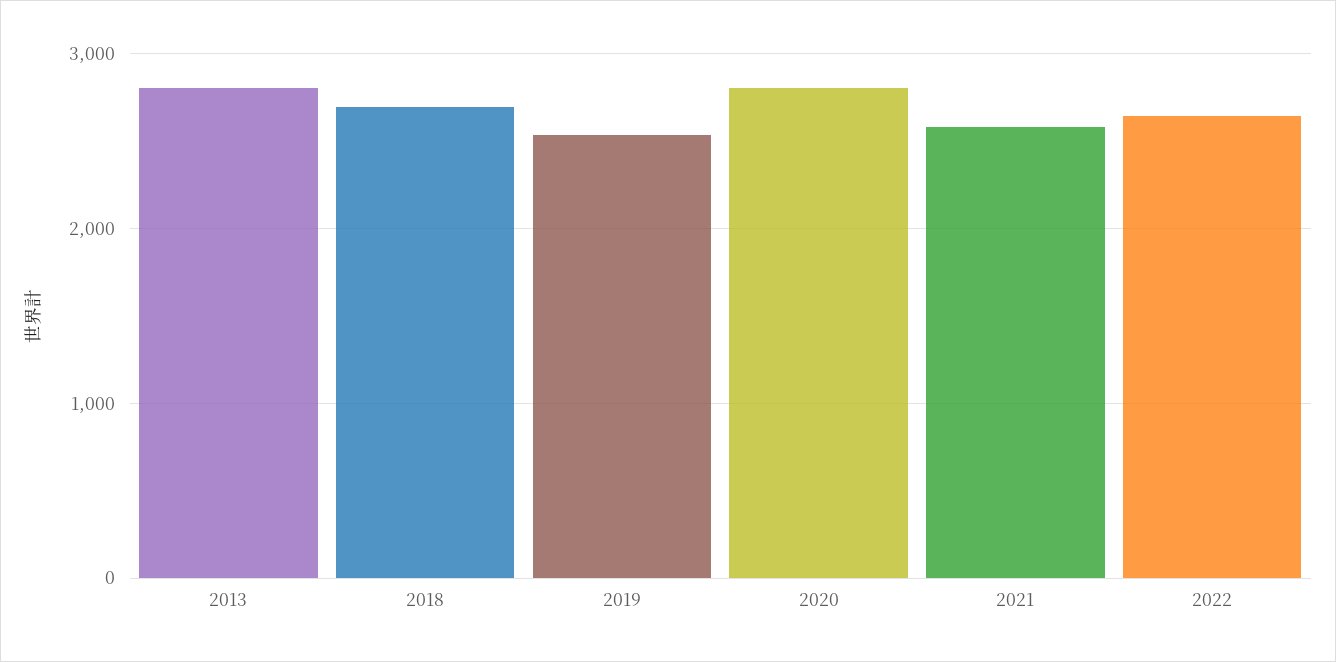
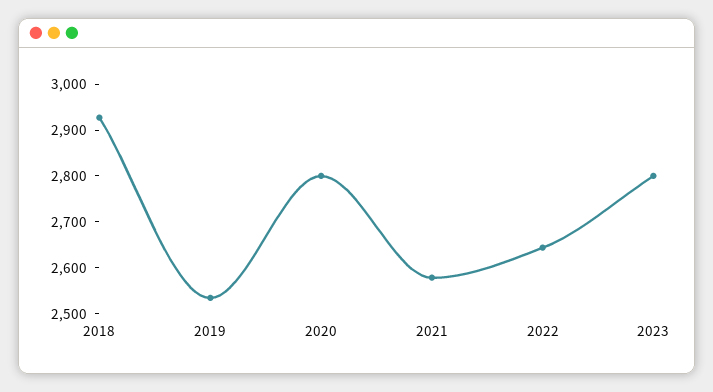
2013: 2800 -> none
2018: 2700 -> 2920
2023: none -> 2800

